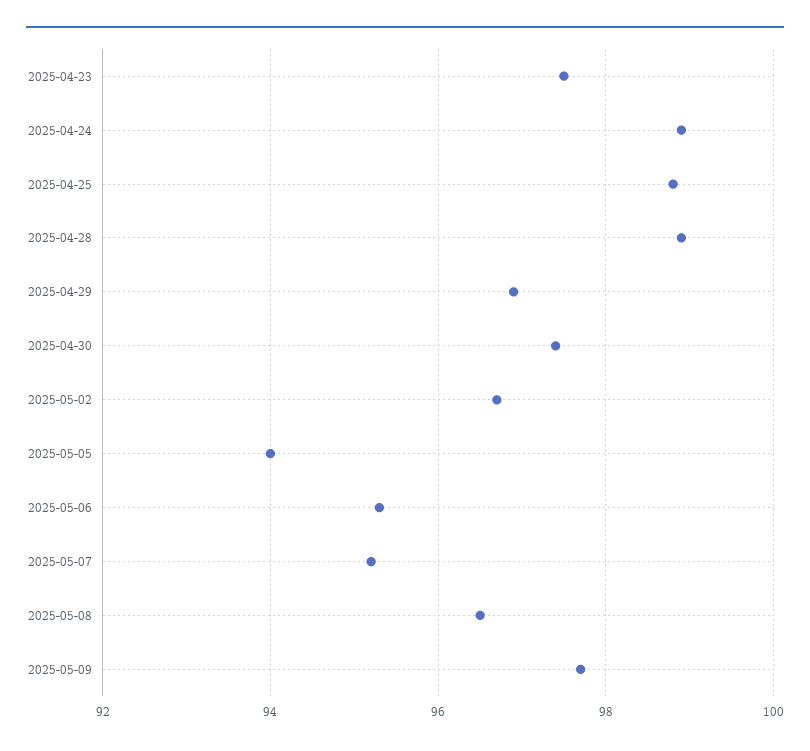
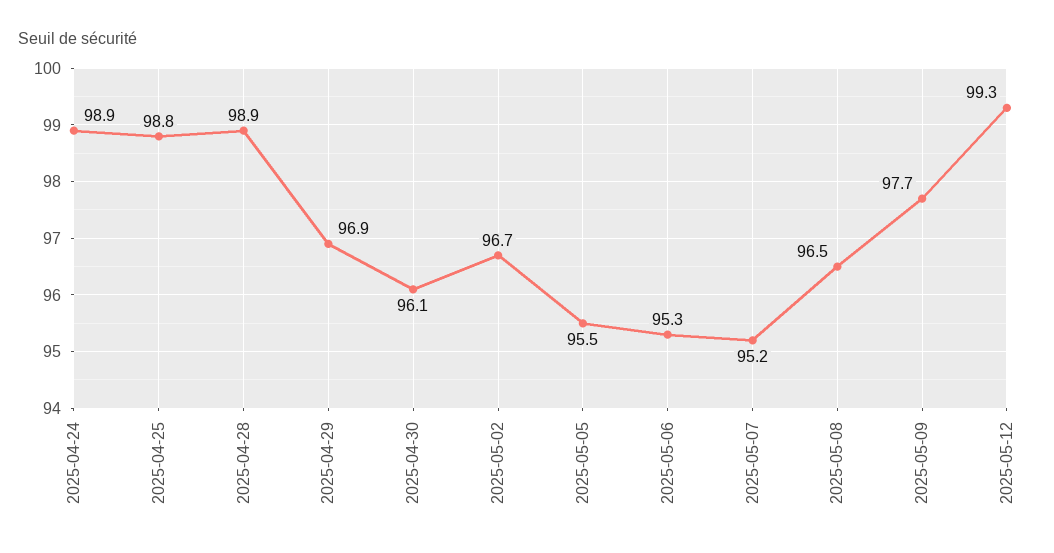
2025-04-23: 97.5 -> none
2025-04-30: 97.5 -> 96.1
2025-05-05: 94 -> 95.5
2025-05-12: none -> 99.3

